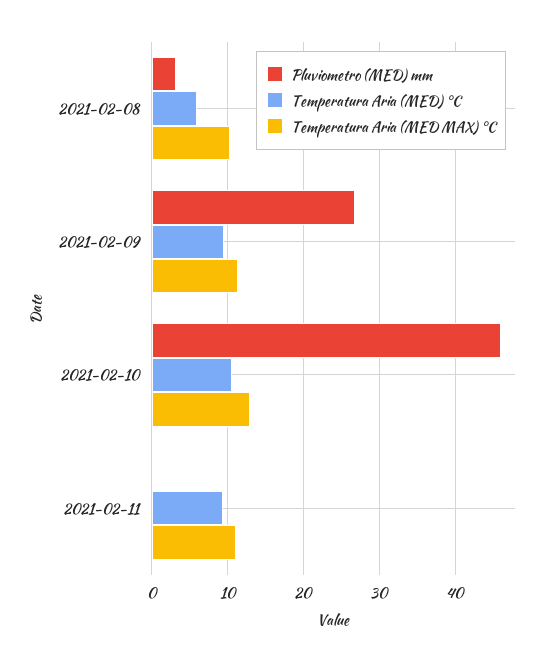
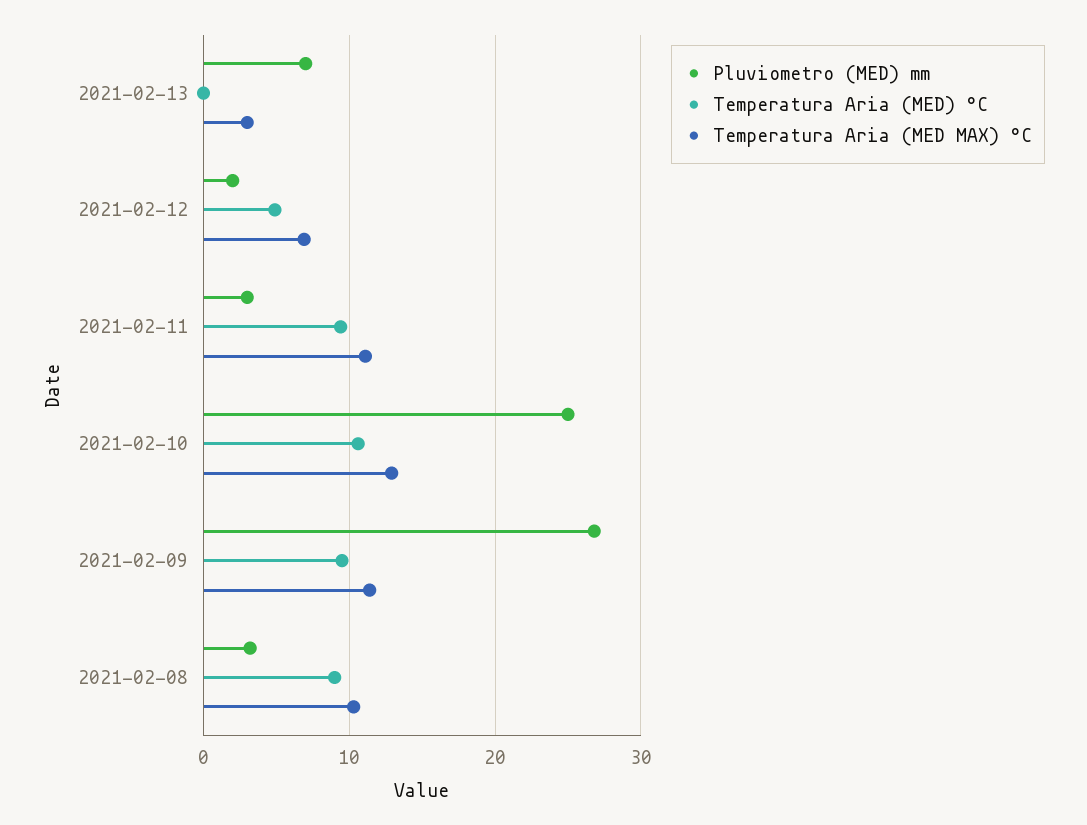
Temperatura Aria (MED) °C, 2021-02-08: 6 -> 9
Pluviometro (MED) mm, 2021-02-10: 46 -> 25
Pluviometro (MED) mm, 2021-02-11: 0 -> 3
Pluviometro (MED) mm, 2021-02-13: none -> 7
Temperatura Aria (MED) °C, 2021-02-13: none -> 0
Temperatura Aria (MED MAX) °C, 2021-02-13: none -> 3
Pluviometro (MED) mm, 2021-02-12: none -> 2
Temperatura Aria (MED) °C, 2021-02-12: none -> 5
Temperatura Aria (MED MAX) °C, 2021-02-12: none -> 7

